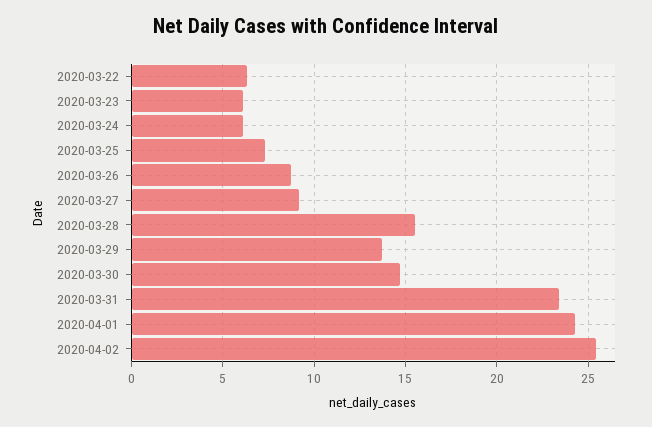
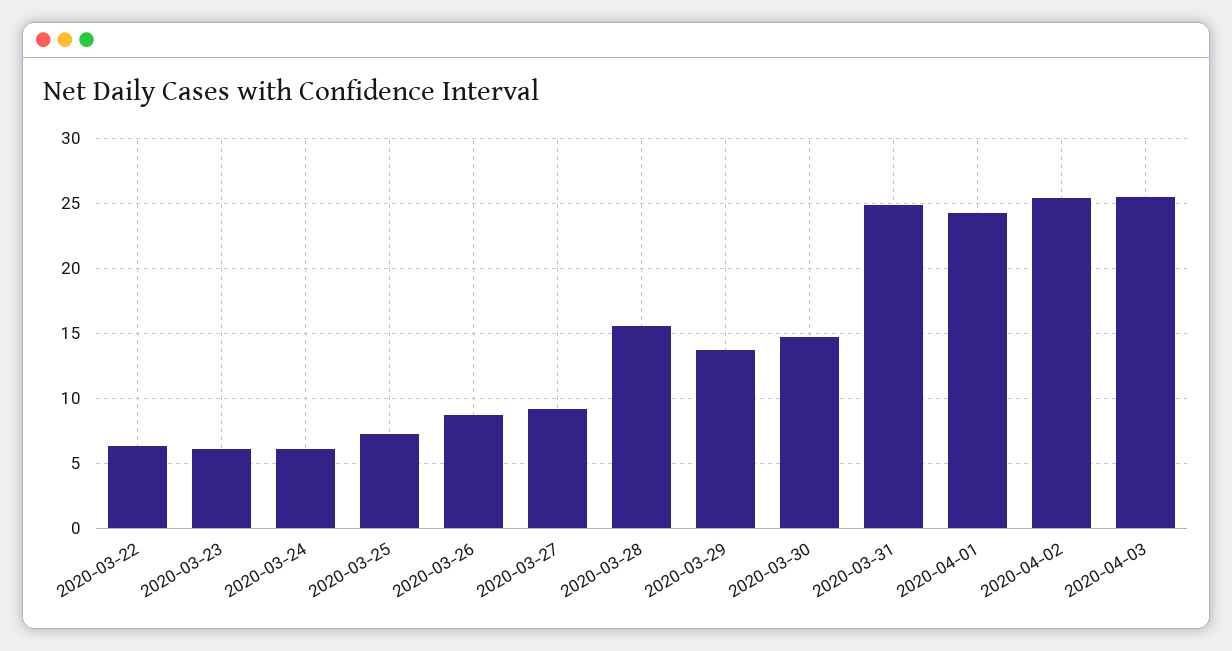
2020-03-31: 23.5 -> 25
2020-04-03: none -> 25.5

